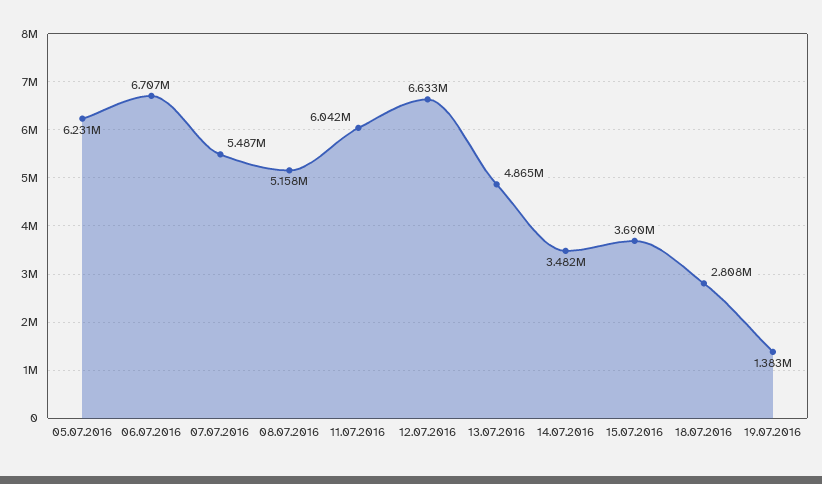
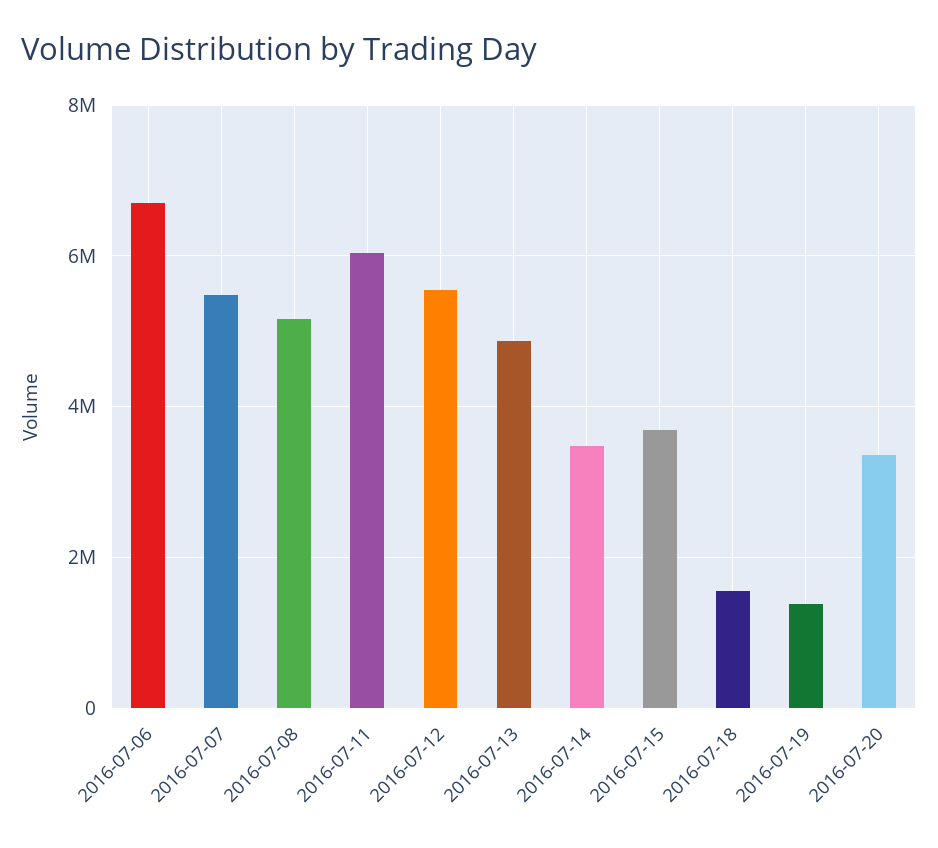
05.07.2016: 6231000 -> none
12.07.2016: 6633000 -> 5600000
18.07.2016: 2808000 -> 1600000
2016-07-20: none -> 3400000

